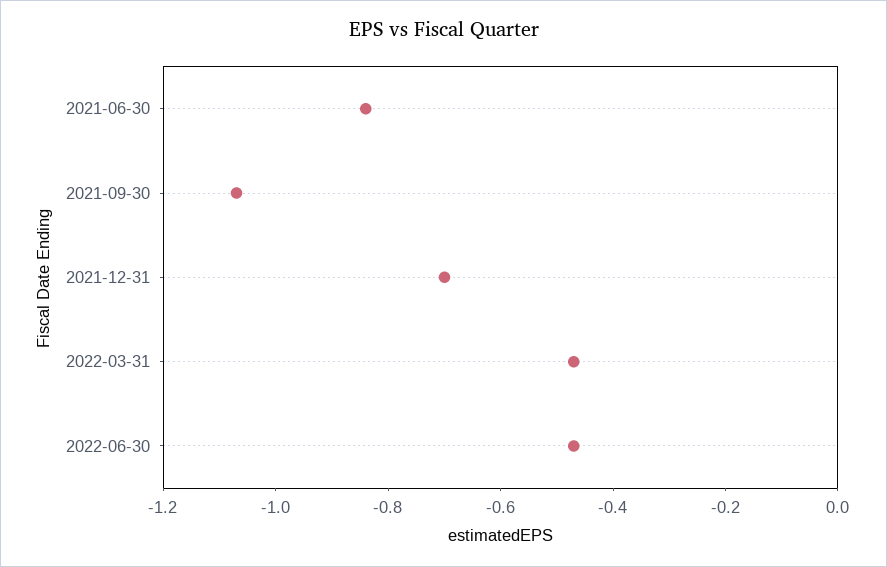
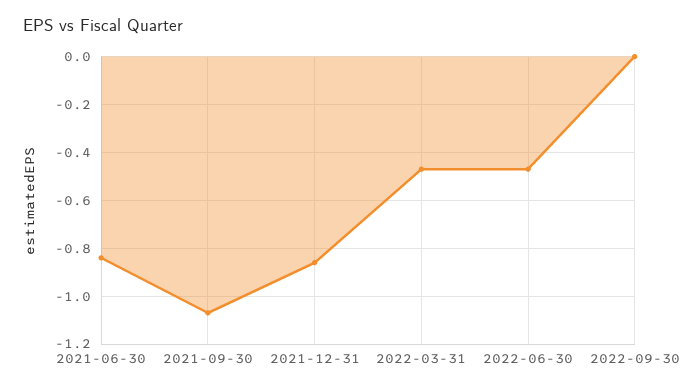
2021-12-31: -0.7 -> -0.85
2022-09-30: none -> 0

